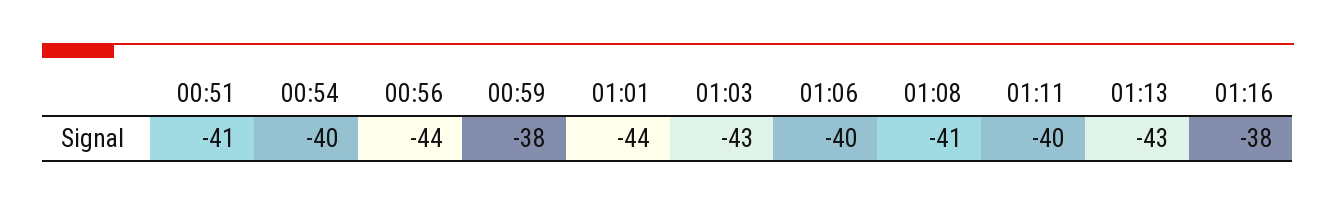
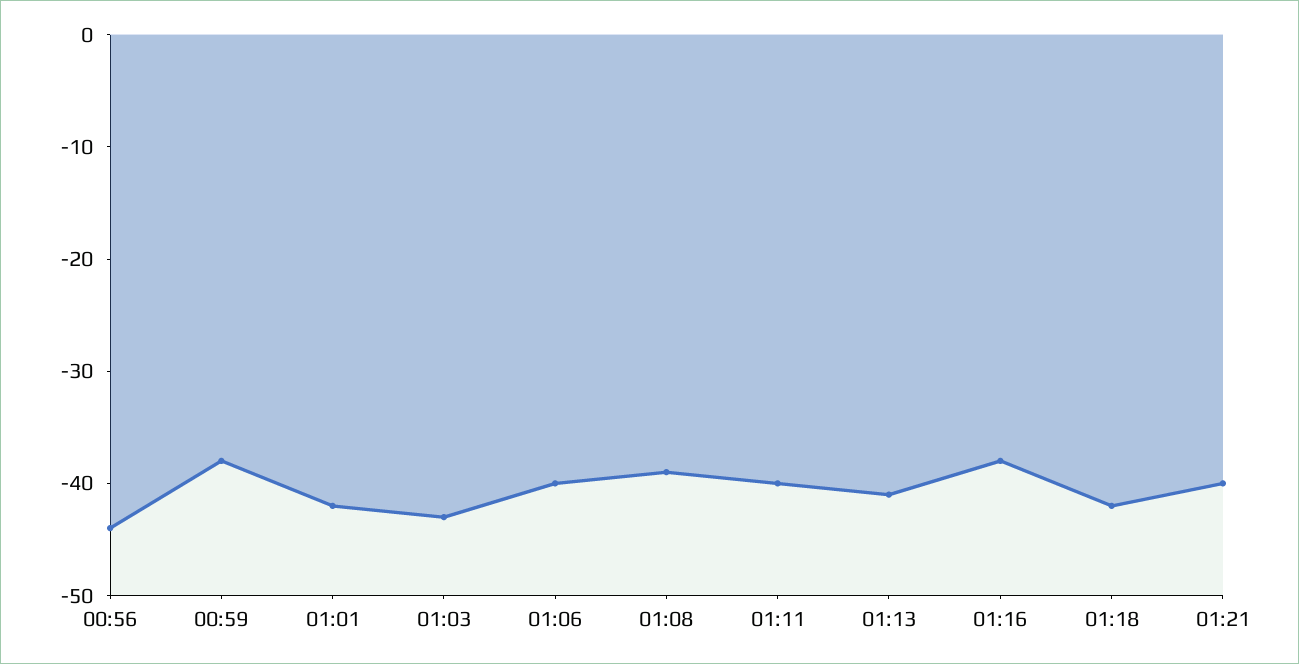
00:51: -41 -> none
00:54: -40 -> none
01:01: -44 -> -42
01:08: -41 -> -39
01:13: -43 -> -41
01:18: none -> -42
01:21: none -> -40

